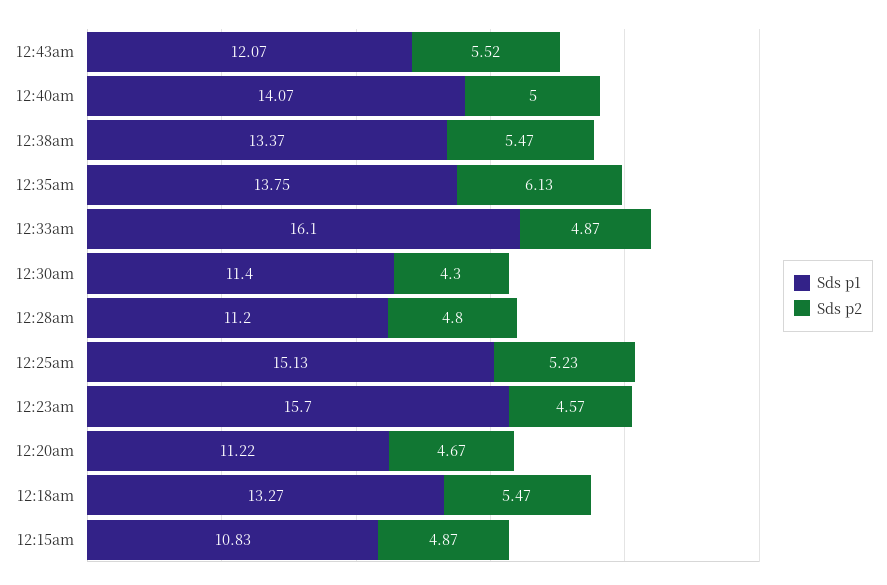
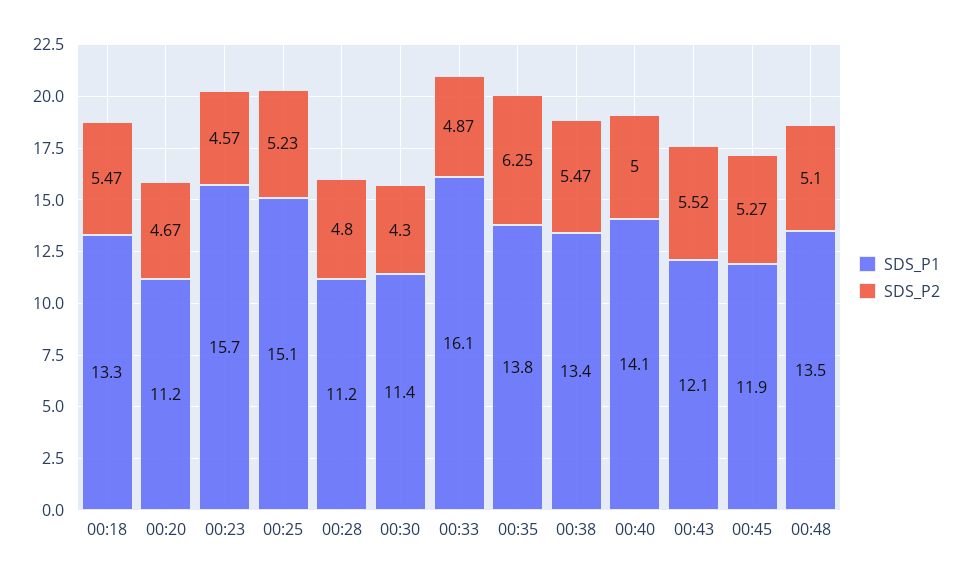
Sds p2, 12:35am: 6.13 -> 6.25
Sds p1, 12:15am: 10.83 -> none
Sds p2, 12:15am: 4.87 -> none
Sds p1, 00:45: none -> 11.9
Sds p2, 00:45: none -> 5.27
Sds p1, 00:48: none -> 13.5
Sds p2, 00:48: none -> 5.1

